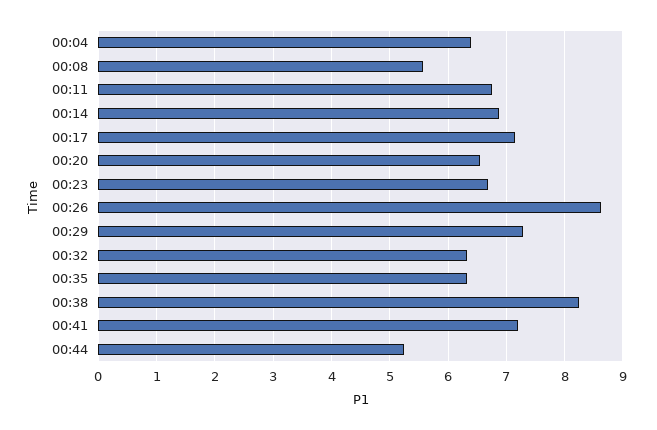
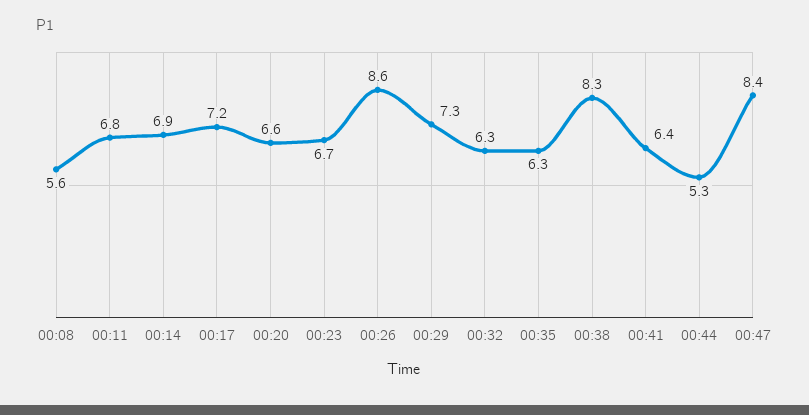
00:04: 6.4 -> none
00:41: 7.2 -> 6.4
00:47: none -> 8.4

